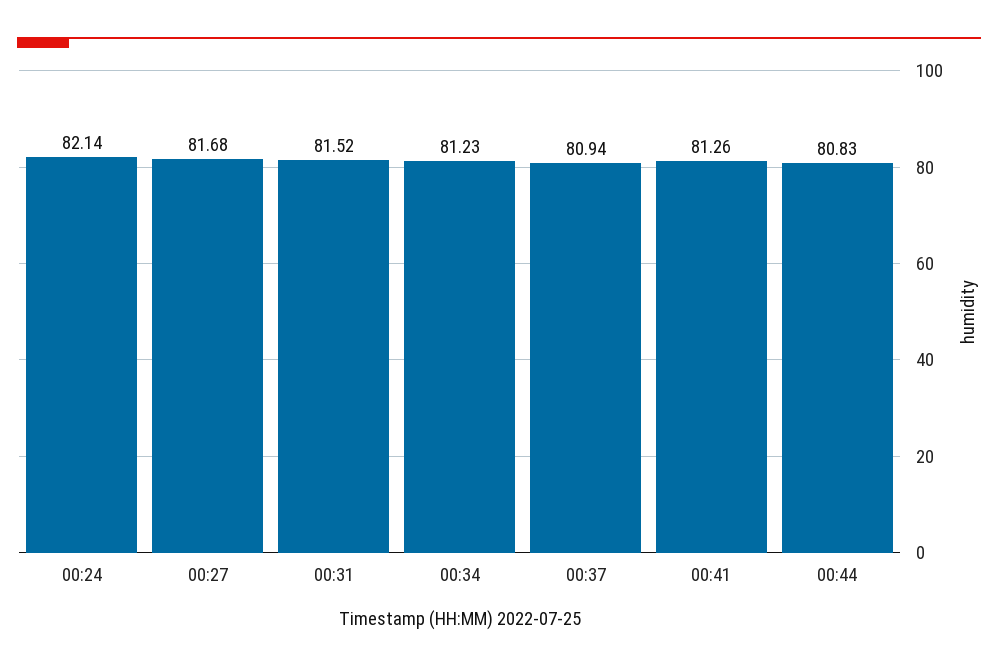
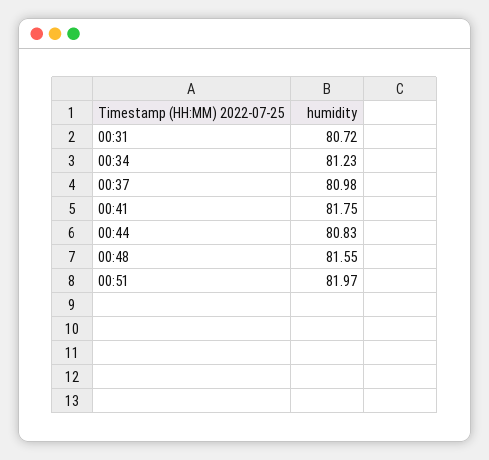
00:24: 82.14 -> none
00:27: 81.68 -> none
00:31: 81.52 -> 80.72
00:37: 80.94 -> 80.98
00:41: 81.26 -> 81.75
00:48: none -> 81.55
00:51: none -> 81.97

